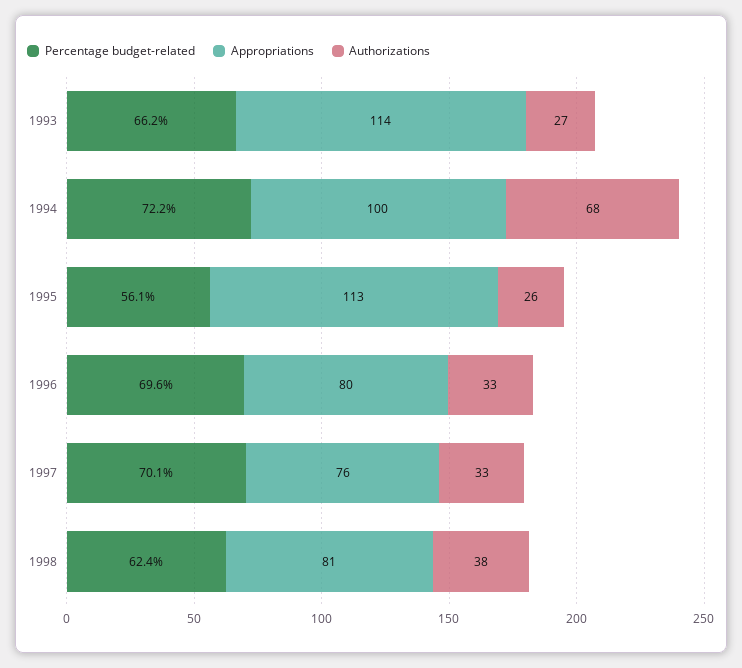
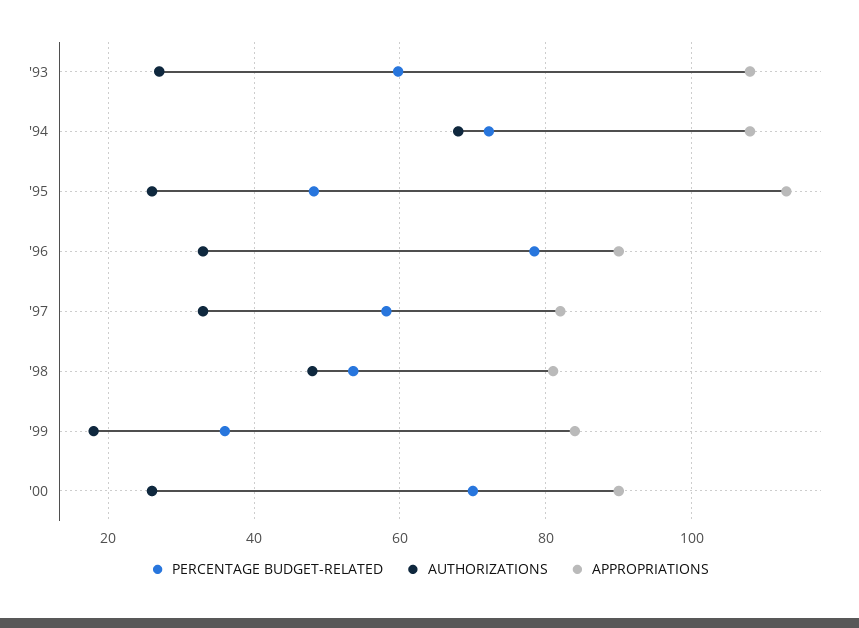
Percentage budget-related, 1993: 66.2 -> 60
Appropriations, 1993: 114 -> 108
Appropriations, 1994: 100 -> 108
Percentage budget-related, 1995: 56.1 -> 48
Percentage budget-related, 1996: 69.6 -> 78
Appropriations, 1996: 80 -> 90
Percentage budget-related, 1997: 70.1 -> 58
Appropriations, 1997: 76 -> 82
Percentage budget-related, 1998: 62.4 -> 54
Authorizations, 1998: 38 -> 48
Percentage budget-related, '99: none -> 36
Authorizations, '99: none -> 18
Appropriations, '99: none -> 84
Percentage budget-related, '00: none -> 70
Authorizations, '00: none -> 26
Appropriations, '00: none -> 90

